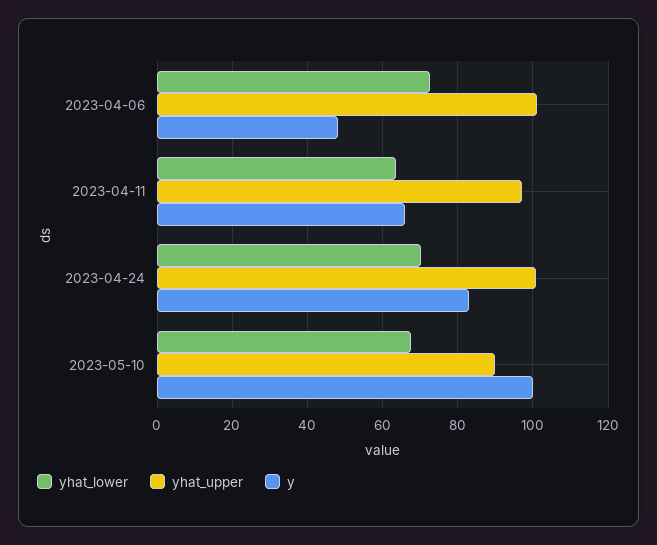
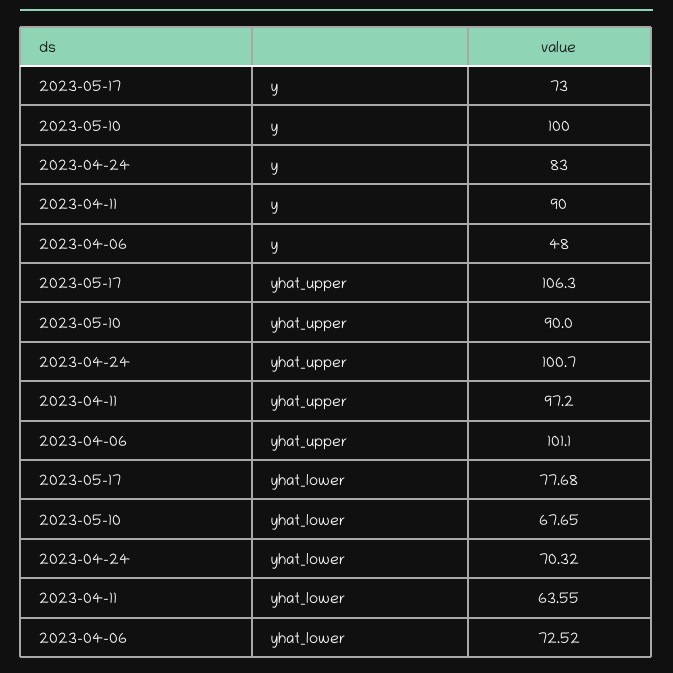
y, 2023-04-11: 66 -> 90
y, 2023-05-17: none -> 73
yhat_upper, 2023-05-17: none -> 106.3
yhat_lower, 2023-05-17: none -> 77.68

